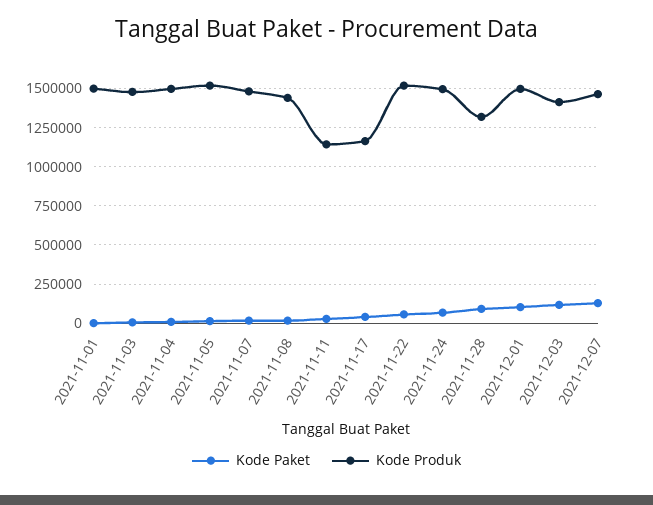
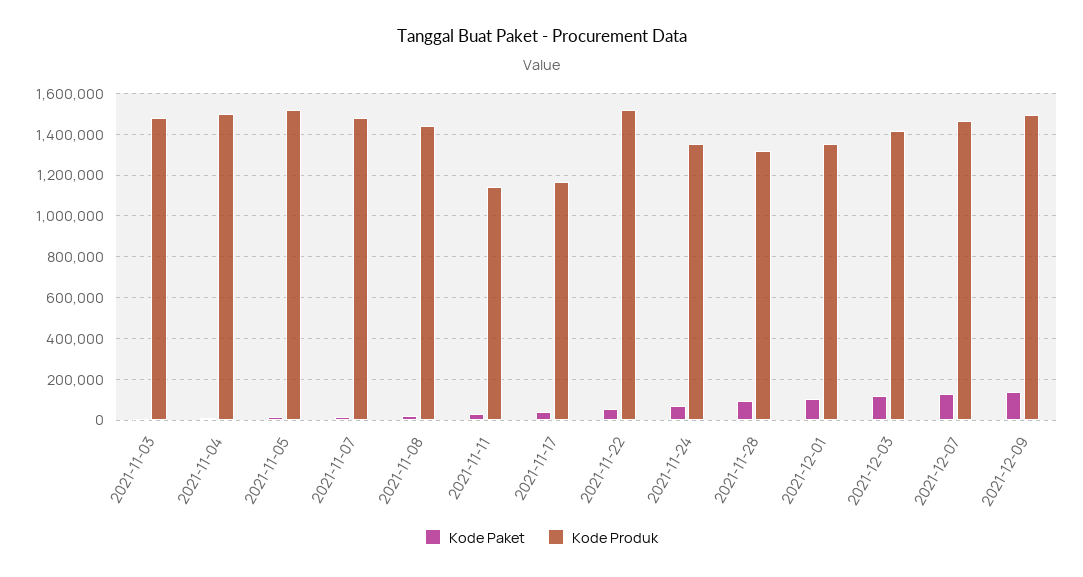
Kode Paket, 2021-11-01: 0 -> none
Kode Produk, 2021-11-01: 1500000 -> none
Kode Produk, 2021-11-24: 1500000 -> 1350000
Kode Produk, 2021-12-01: 1500000 -> 1350000
Kode Paket, 2021-12-09: none -> 150000
Kode Produk, 2021-12-09: none -> 1500000

